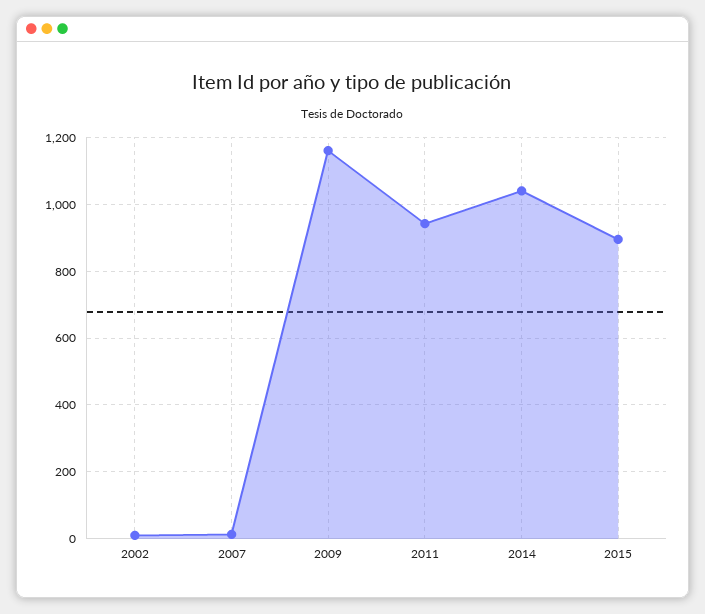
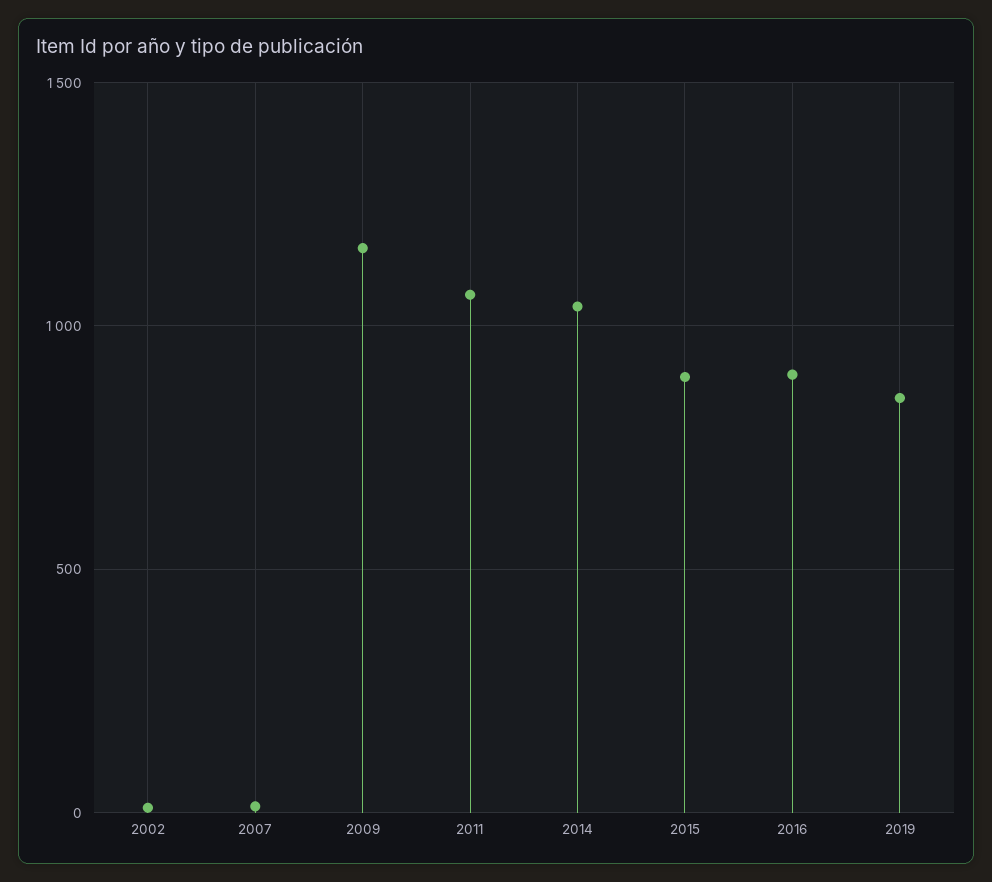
2011: 940 -> 1050
2016: none -> 900
2019: none -> 850

